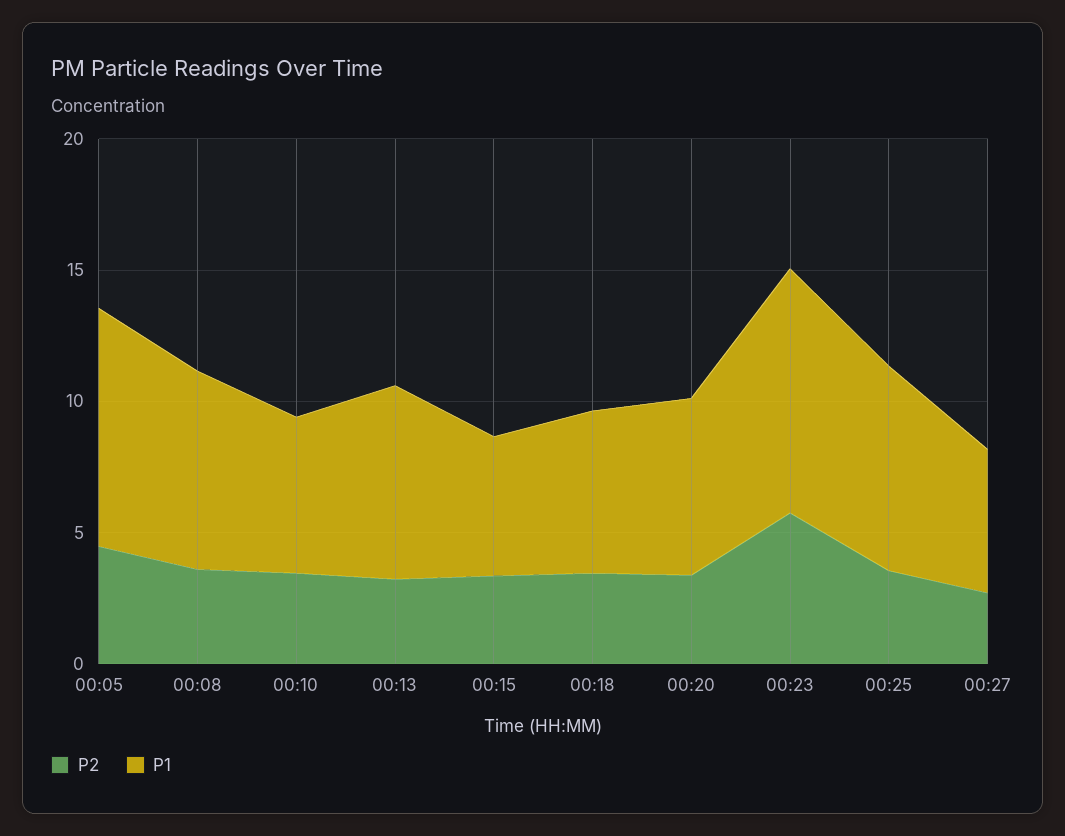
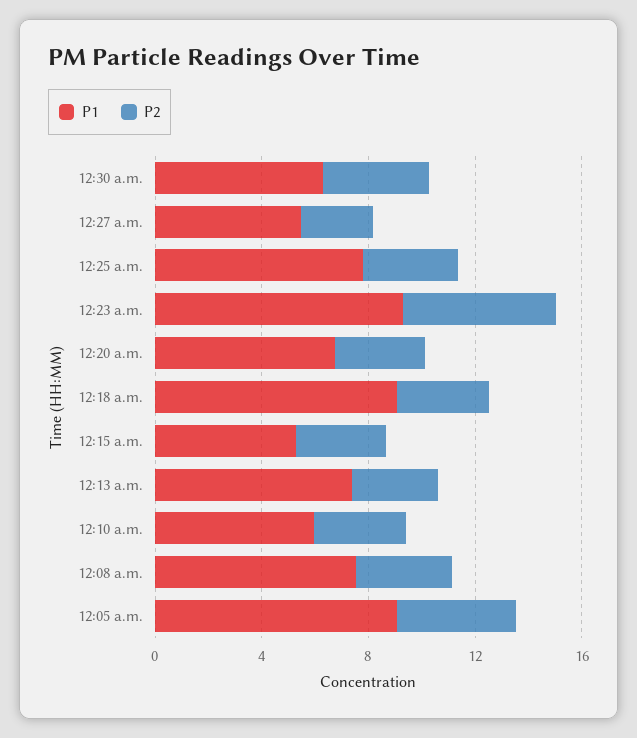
P1, 00:18: 6 -> 9
P1, 12:30 a.m.: none -> 6
P2, 12:30 a.m.: none -> 4

